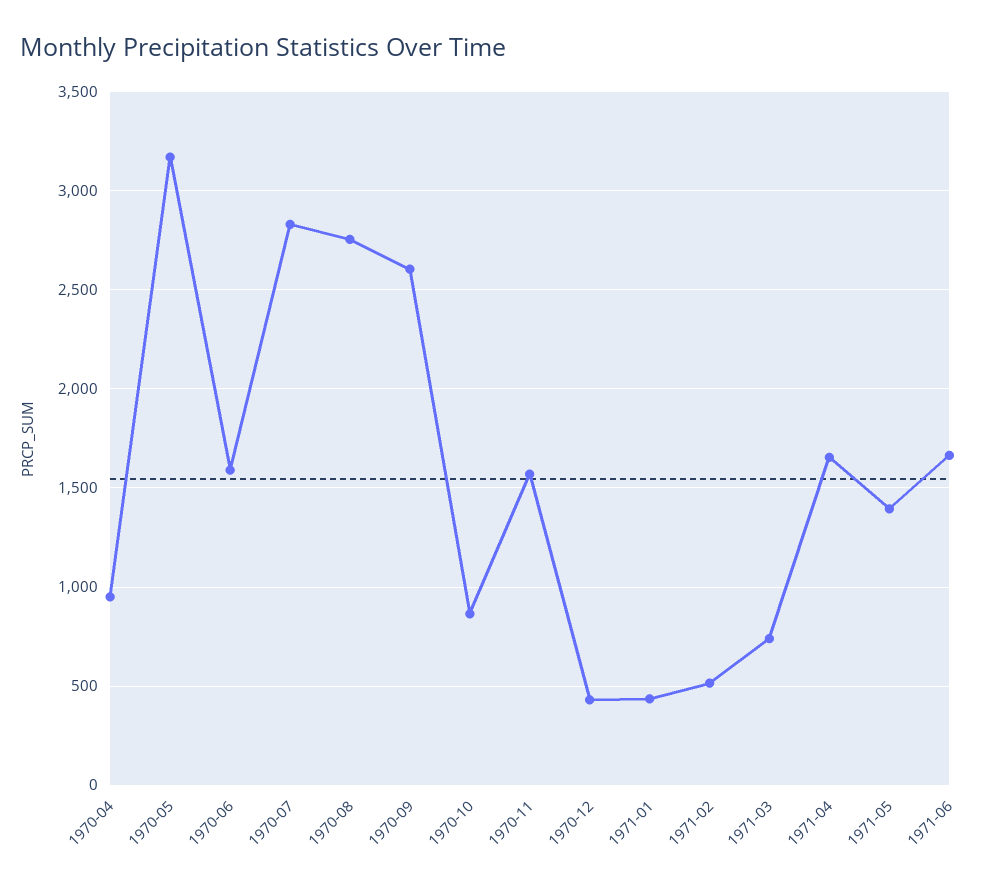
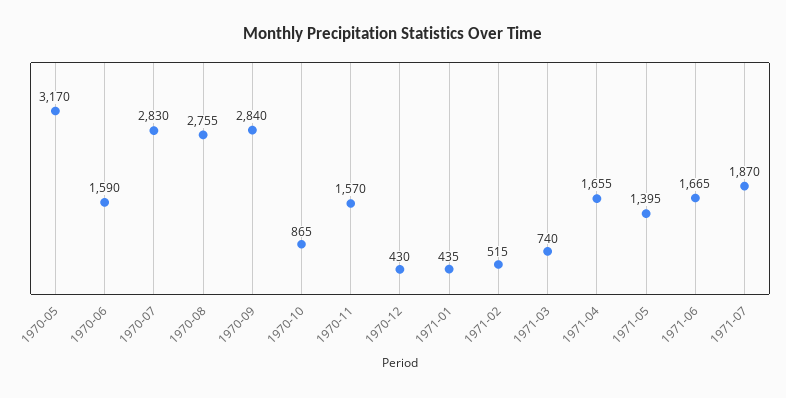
1970-04: 950 -> none
1970-09: 2600 -> 2840
1971-07: none -> 1870

